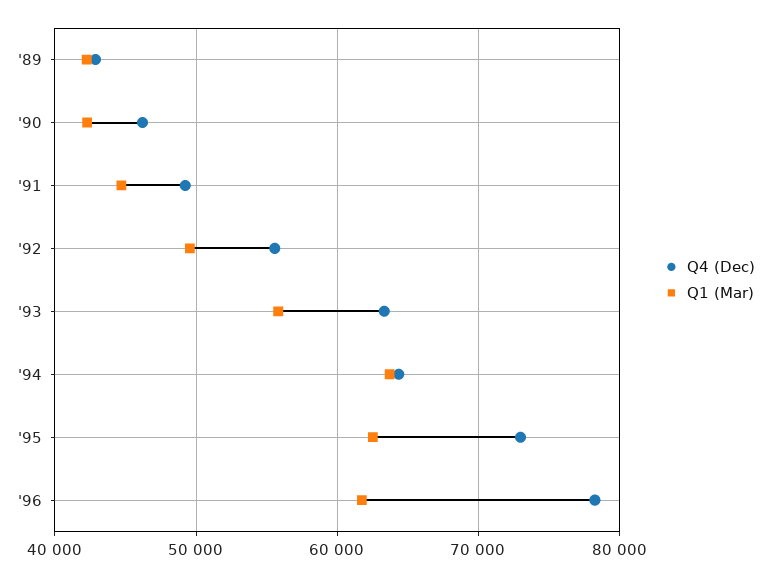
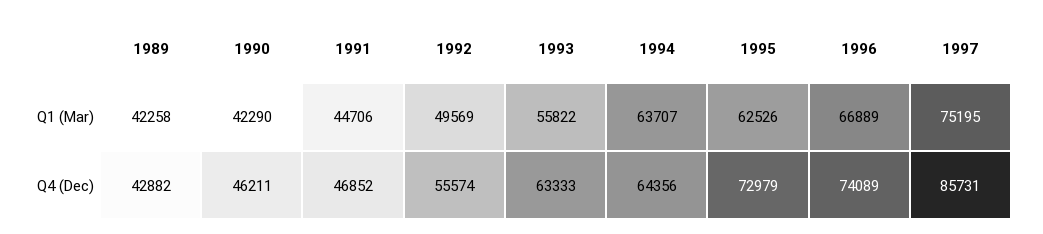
Q4 (Dec), '91: 49000 -> 46852
Q4 (Dec), '96: 78000 -> 74089
Q1 (Mar), '96: 62000 -> 66889
Q1 (Mar), 1997: none -> 75195
Q4 (Dec), 1997: none -> 85731

